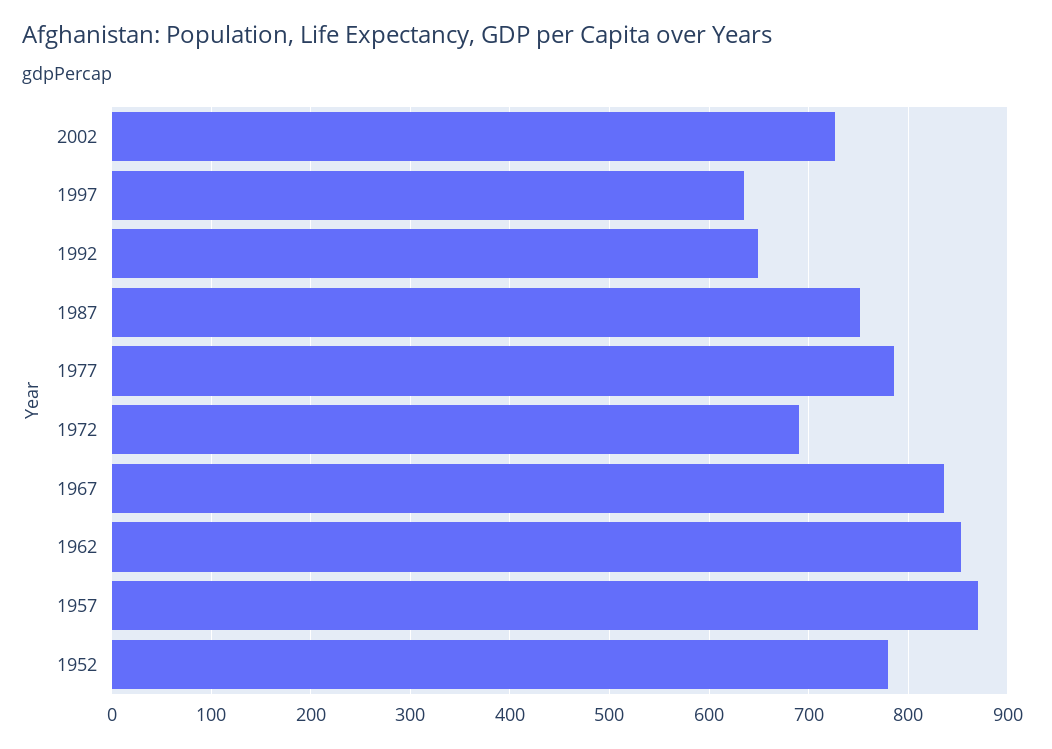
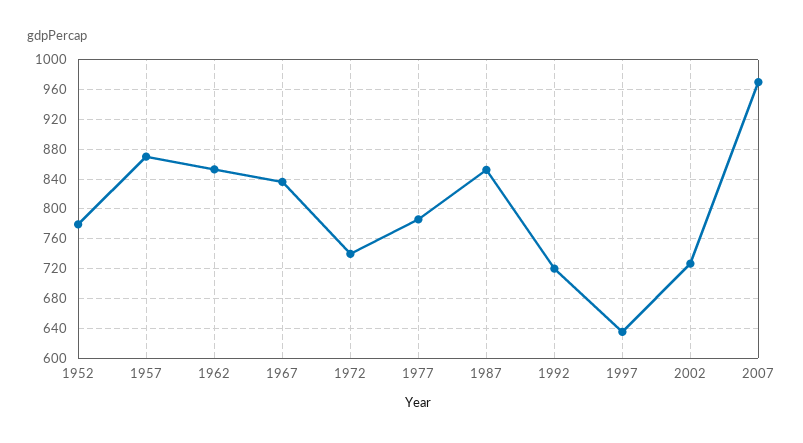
1992: 650 -> 720
1987: 750 -> 850
1972: 690 -> 740
2007: none -> 970

